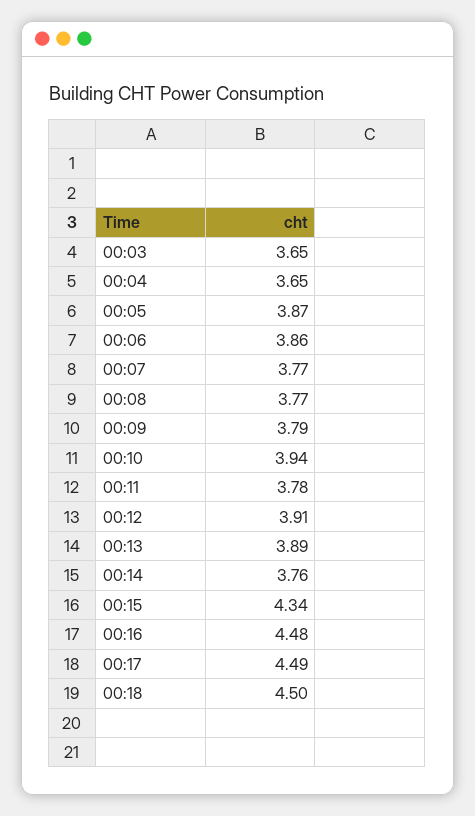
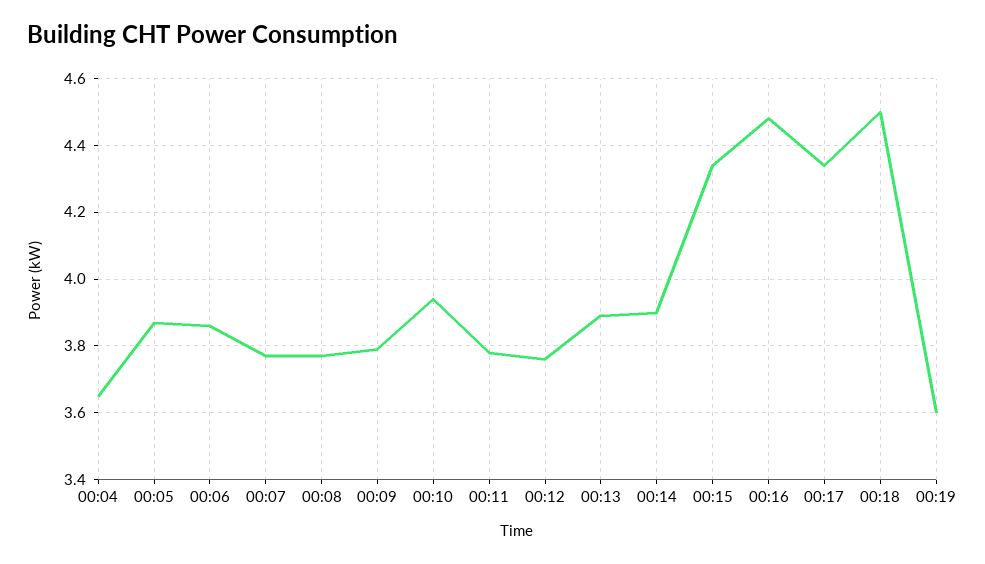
00:03: 3.65 -> none
00:12: 3.91 -> 3.75
00:14: 3.76 -> 3.9
00:17: 4.49 -> 4.35
00:19: none -> 3.6

